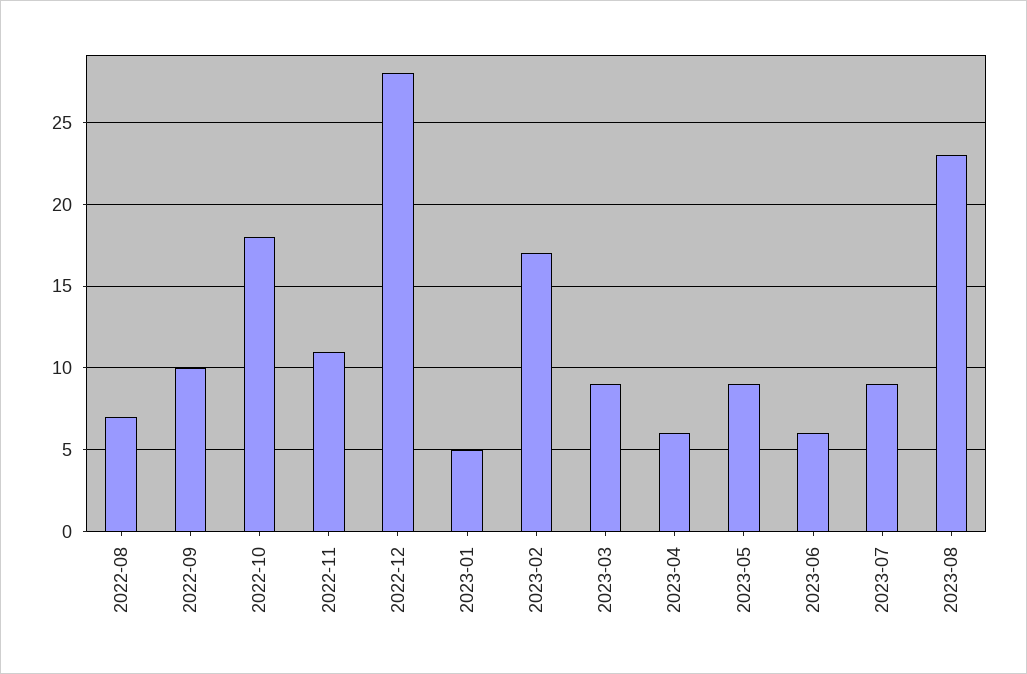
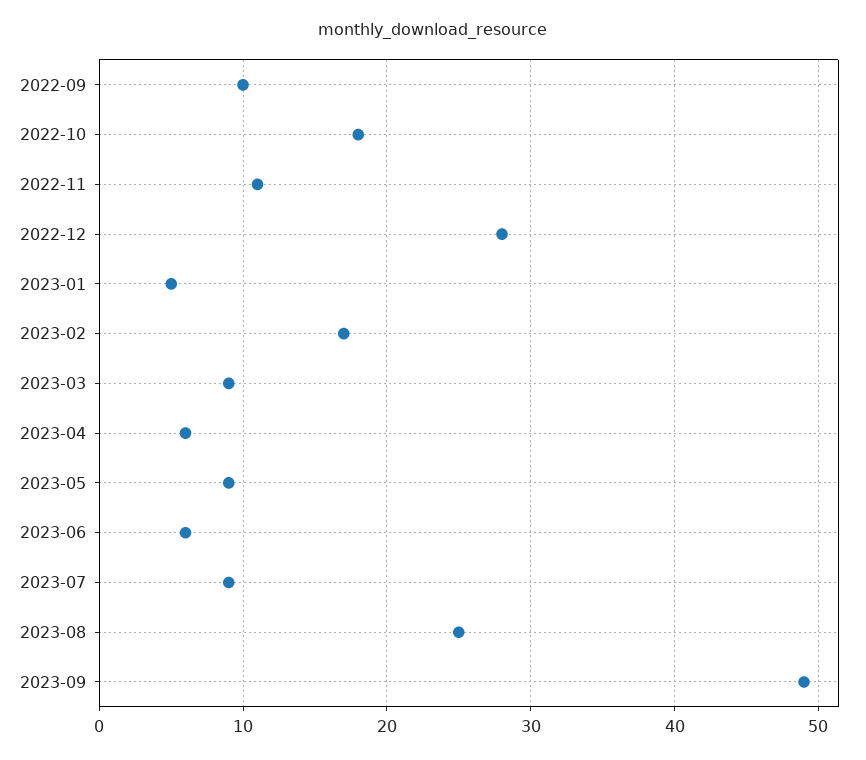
2022-08: 7 -> none
2023-08: 23 -> 25
2023-09: none -> 49

